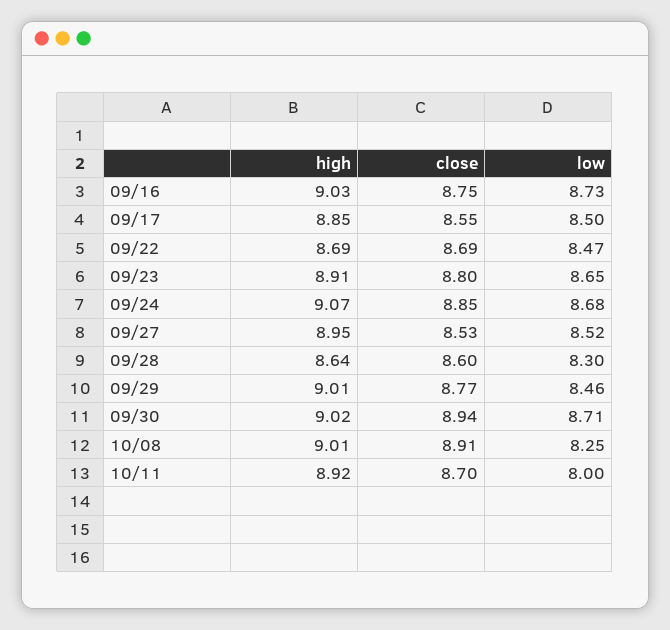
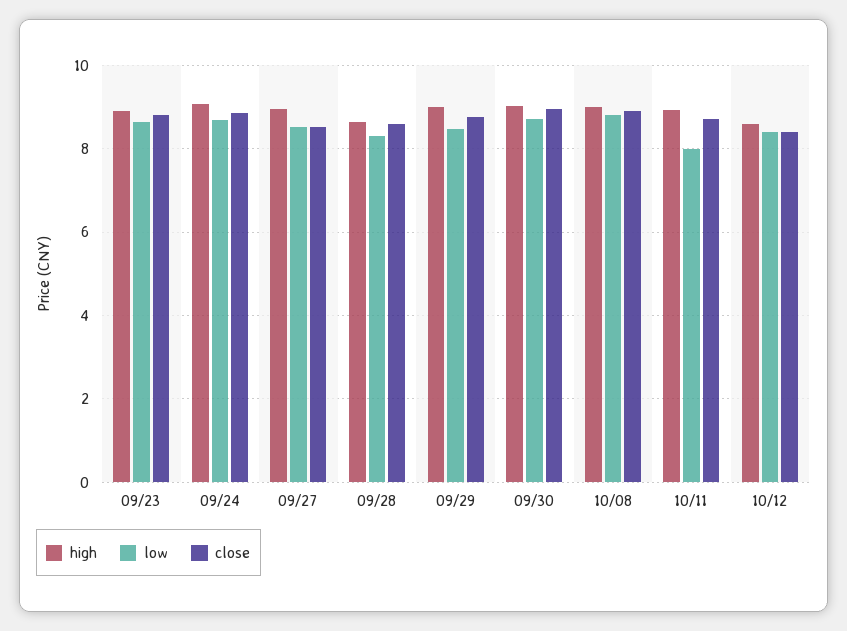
high, 09/16: 9.03 -> none
close, 09/16: 8.75 -> none
low, 09/16: 8.73 -> none
high, 09/17: 8.85 -> none
close, 09/17: 8.55 -> none
low, 09/17: 8.5 -> none
high, 09/22: 8.69 -> none
close, 09/22: 8.69 -> none
low, 09/22: 8.47 -> none
low, 10/08: 8.25 -> 8.8
high, 10/12: none -> 8.6
low, 10/12: none -> 8.4
close, 10/12: none -> 8.4

